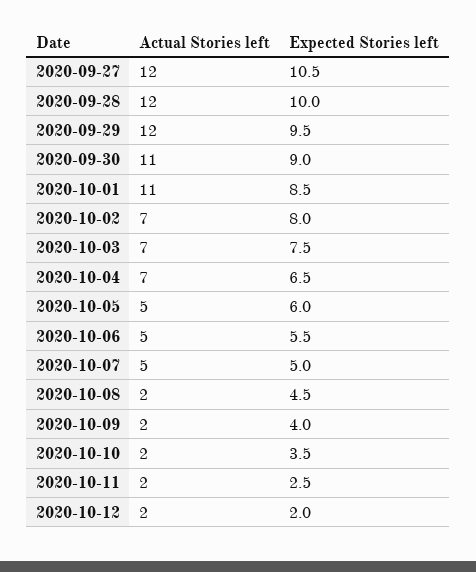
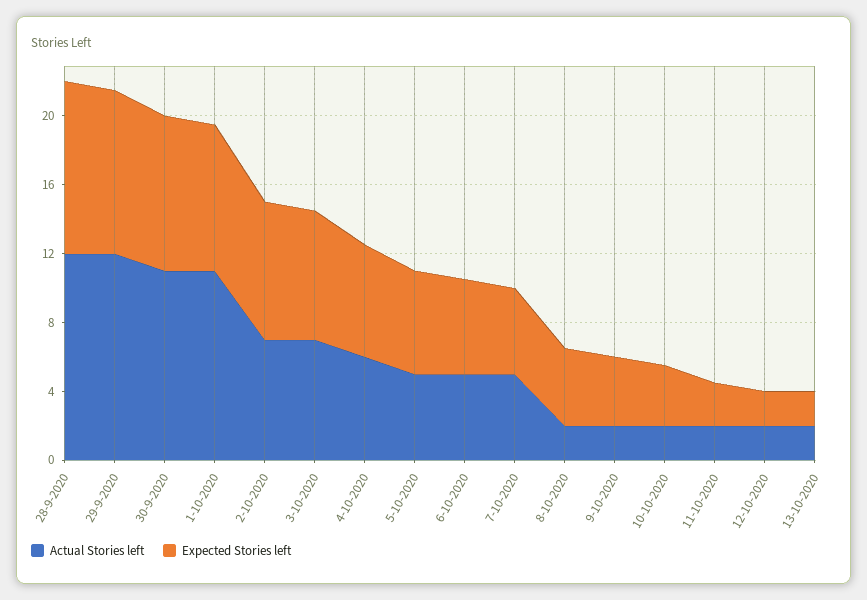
Actual Stories left, 2020-09-27: 12 -> none
Expected Stories left, 2020-09-27: 10.5 -> none
Actual Stories left, 2020-10-04: 7 -> 6
Actual Stories left, 13-10-2020: none -> 2
Expected Stories left, 13-10-2020: none -> 2

